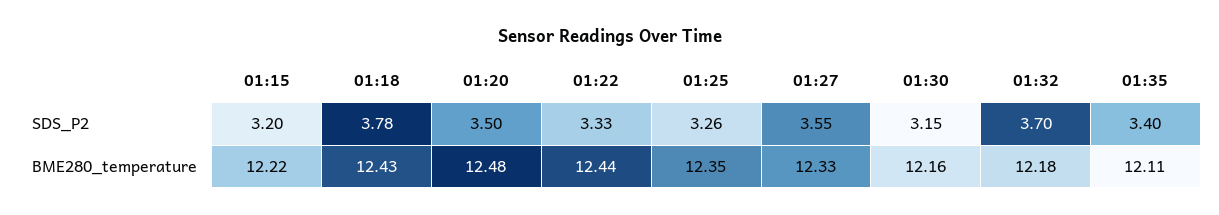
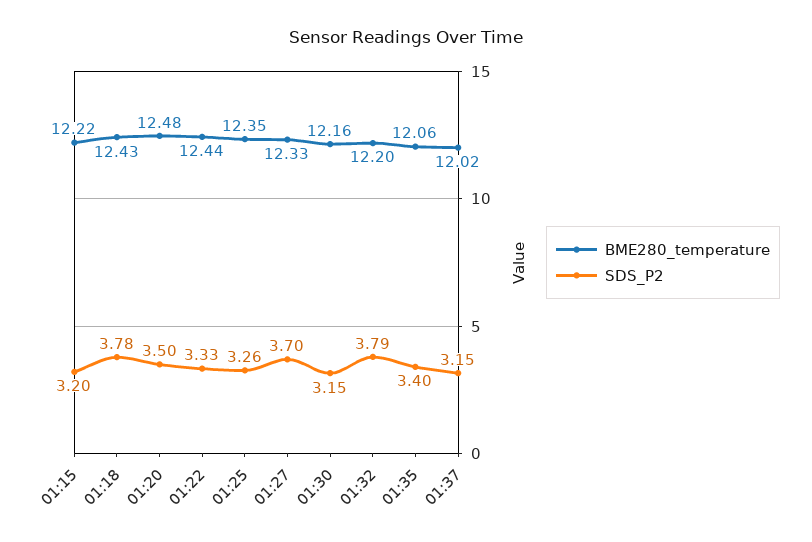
SDS_P2, 01:27: 3.55 -> 3.7
SDS_P2, 01:32: 3.7 -> 3.79
BME280_temperature, 01:32: 12.18 -> 12.2
BME280_temperature, 01:35: 12.11 -> 12.06
BME280_temperature, 01:37: none -> 12.02
SDS_P2, 01:37: none -> 3.15

